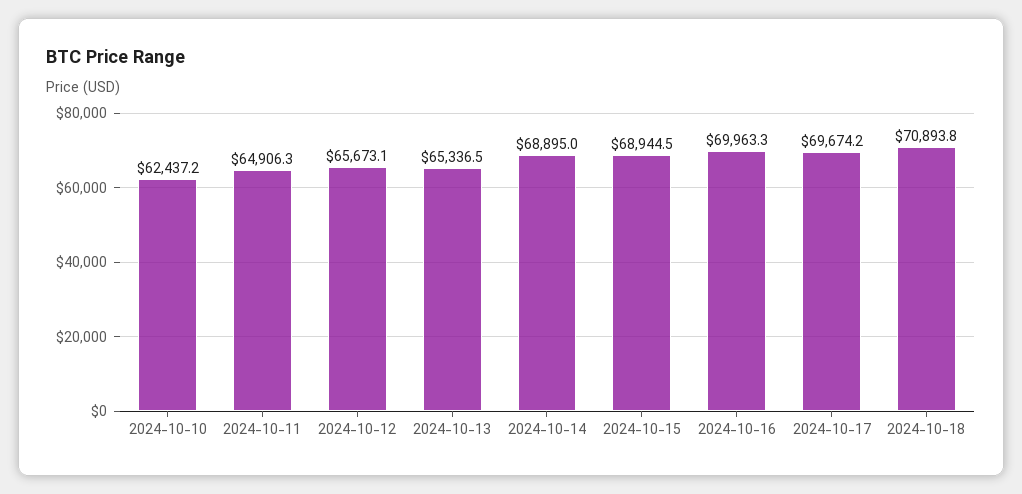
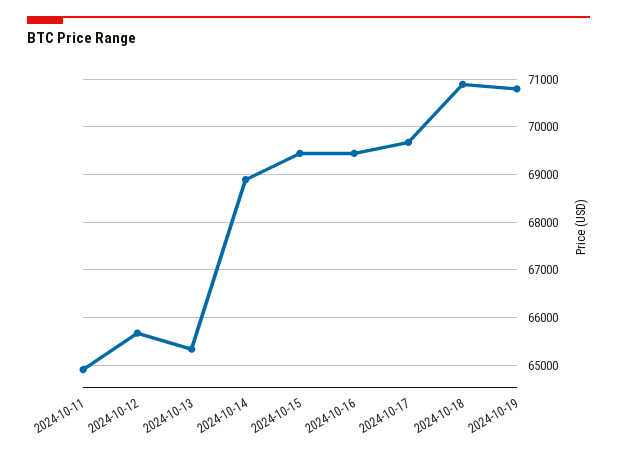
2024-10-10: 62437.2 -> none
2024-10-15: 68944.5 -> 69400
2024-10-16: 69963.3 -> 69400
2024-10-19: none -> 70800

